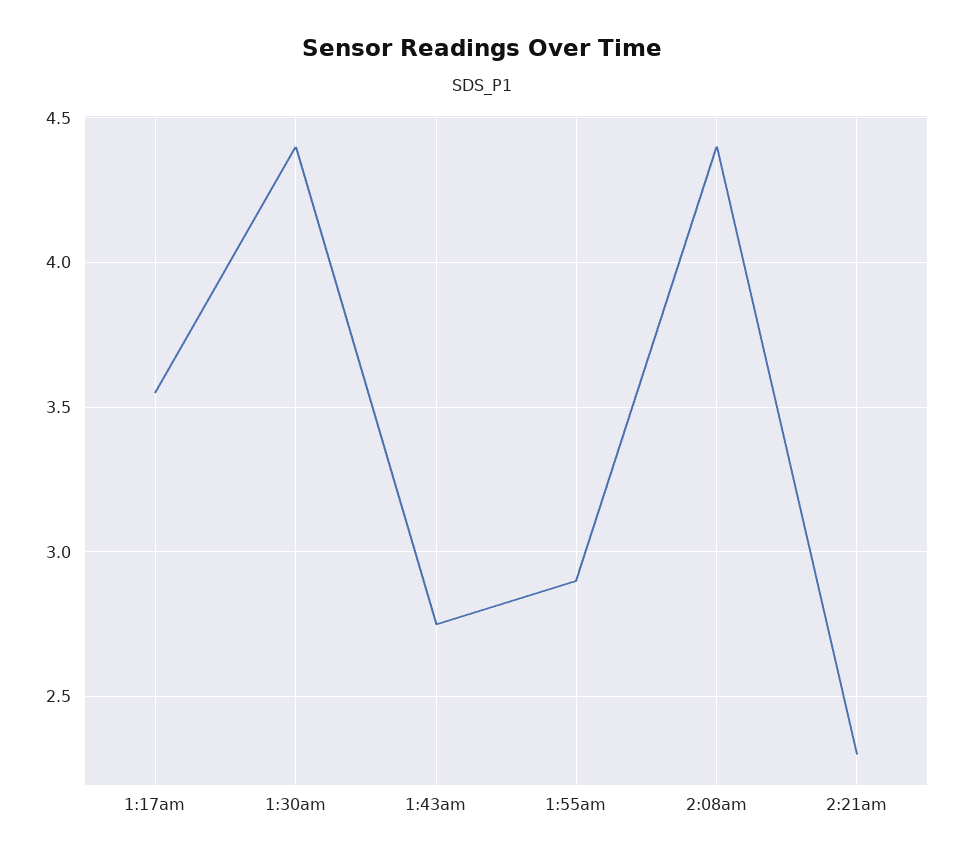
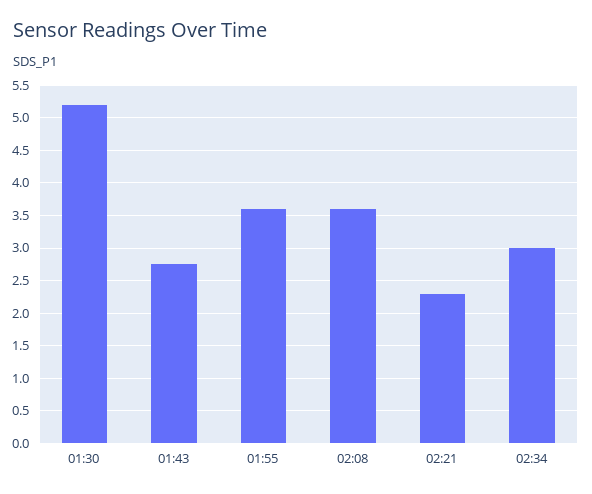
1:17am: 3.55 -> none
1:30am: 4.4 -> 5.2
1:55am: 2.9 -> 3.6
2:08am: 4.4 -> 3.6
02:34: none -> 3

